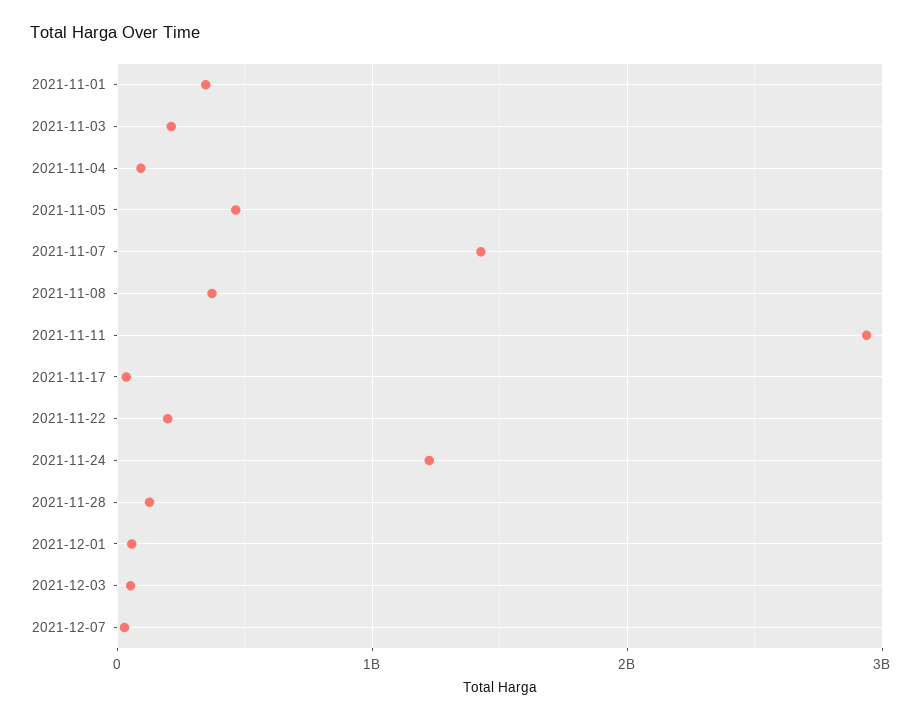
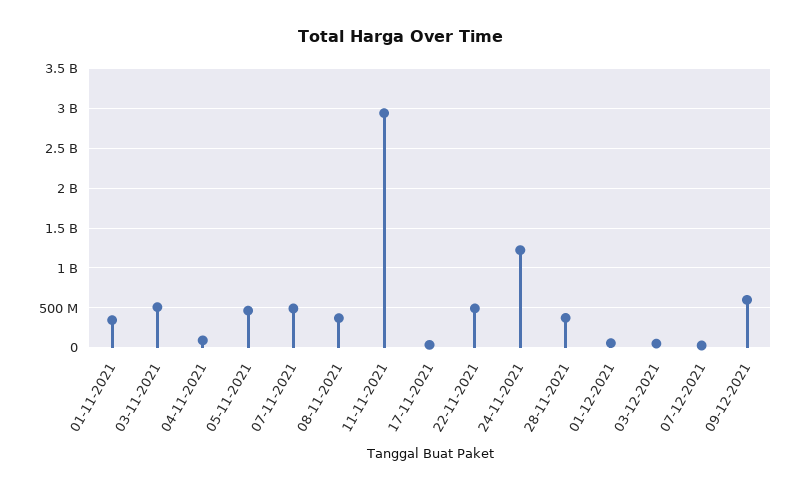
2021-11-03: 200000000 -> 500000000
2021-11-07: 1400000000 -> 500000000
2021-11-22: 200000000 -> 500000000
2021-11-28: 100000000 -> 400000000
09-12-2021: none -> 600000000

